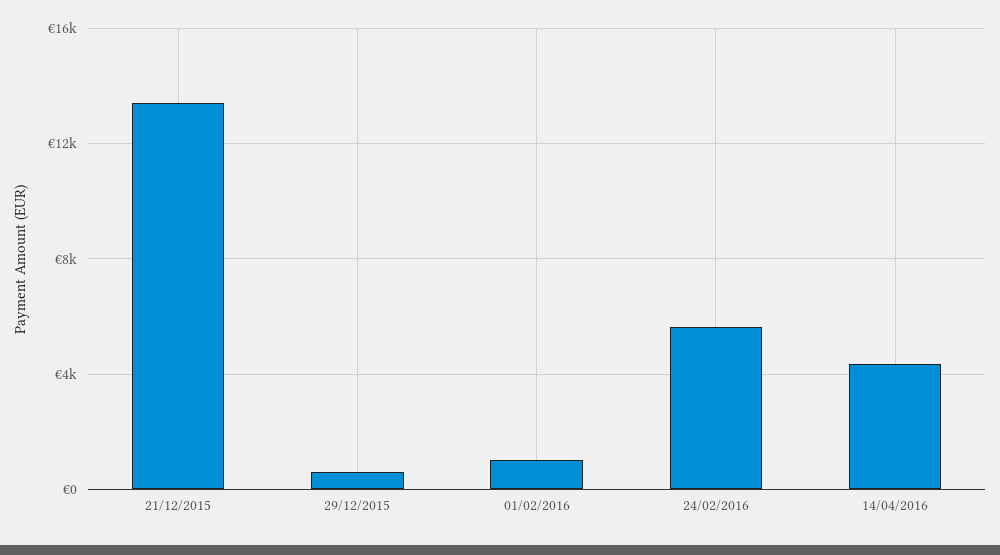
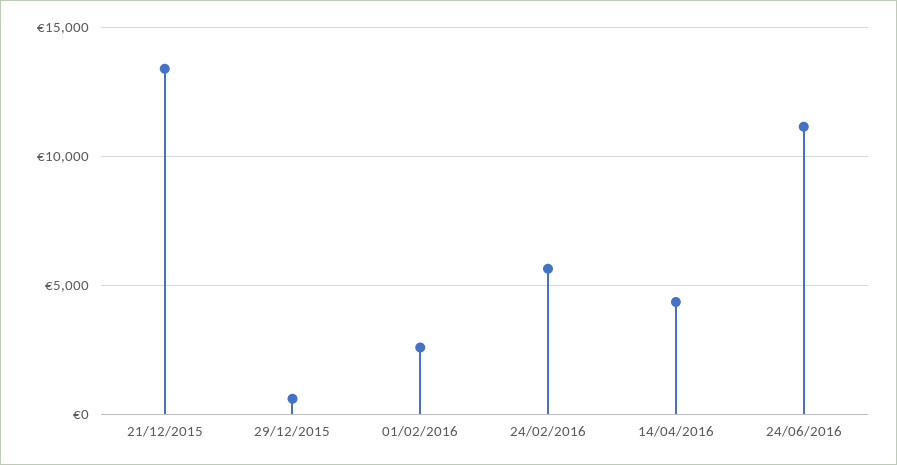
01/02/2016: 1000 -> 2500
24/06/2016: none -> 11000

